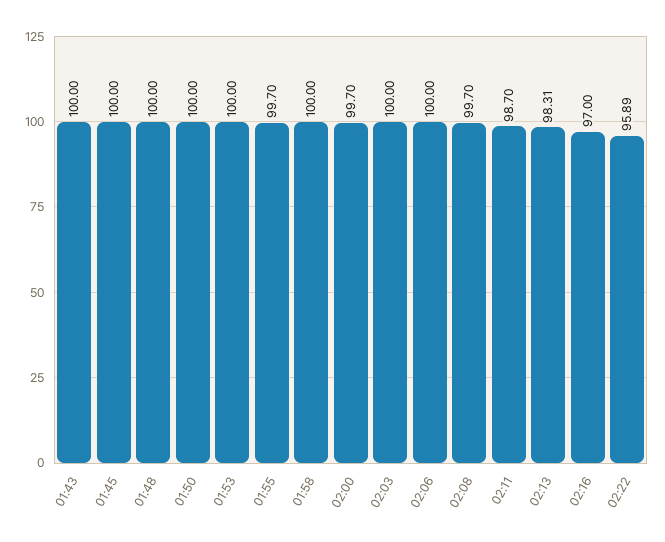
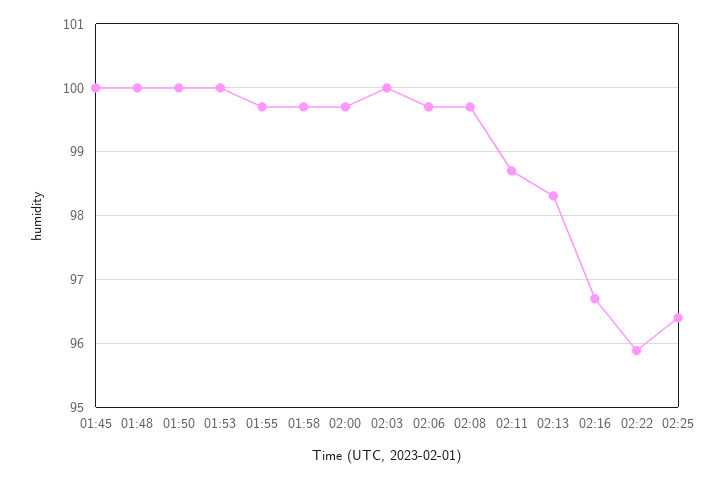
01:43: 100 -> none
01:58: 100 -> 99.7
02:06: 100 -> 99.7
02:16: 97 -> 96.7
02:25: none -> 96.4

